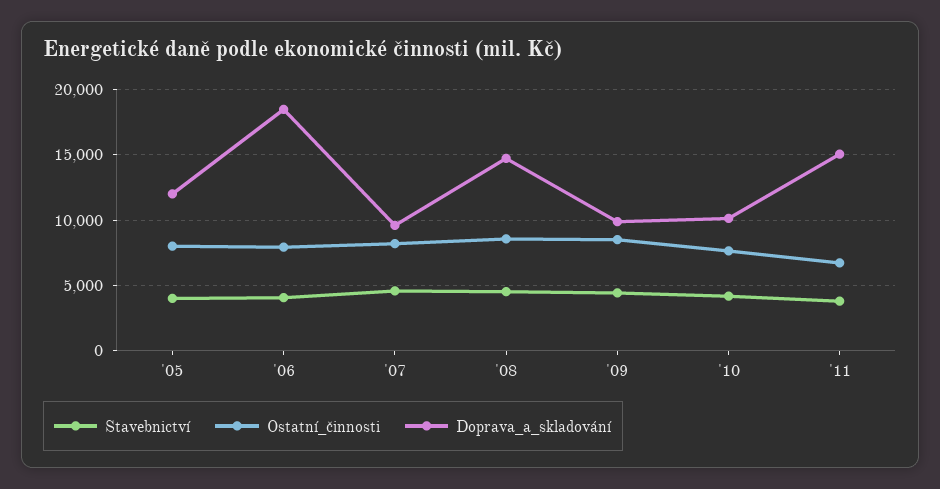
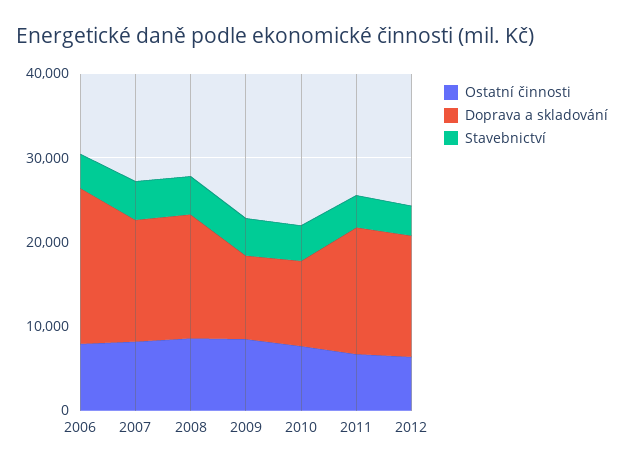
Stavebnictví, '05: 4000 -> none
Ostatní_činnosti, '05: 8000 -> none
Doprava_a_skladování, '05: 12000 -> none
Doprava_a_skladování, '07: 9500 -> 14000
Ostatní_činnosti, 2012: none -> 6000
Doprava_a_skladování, 2012: none -> 14000
Stavebnictví, 2012: none -> 4000

